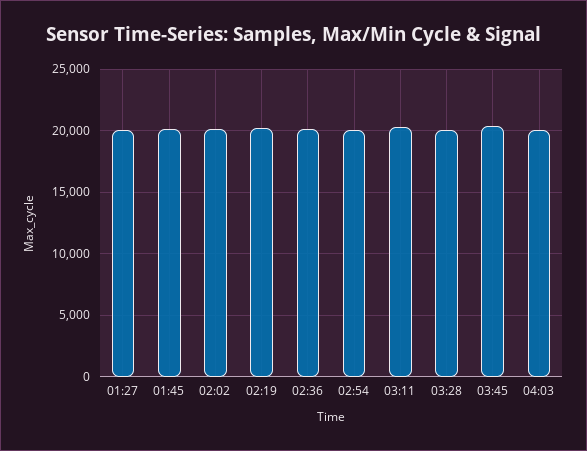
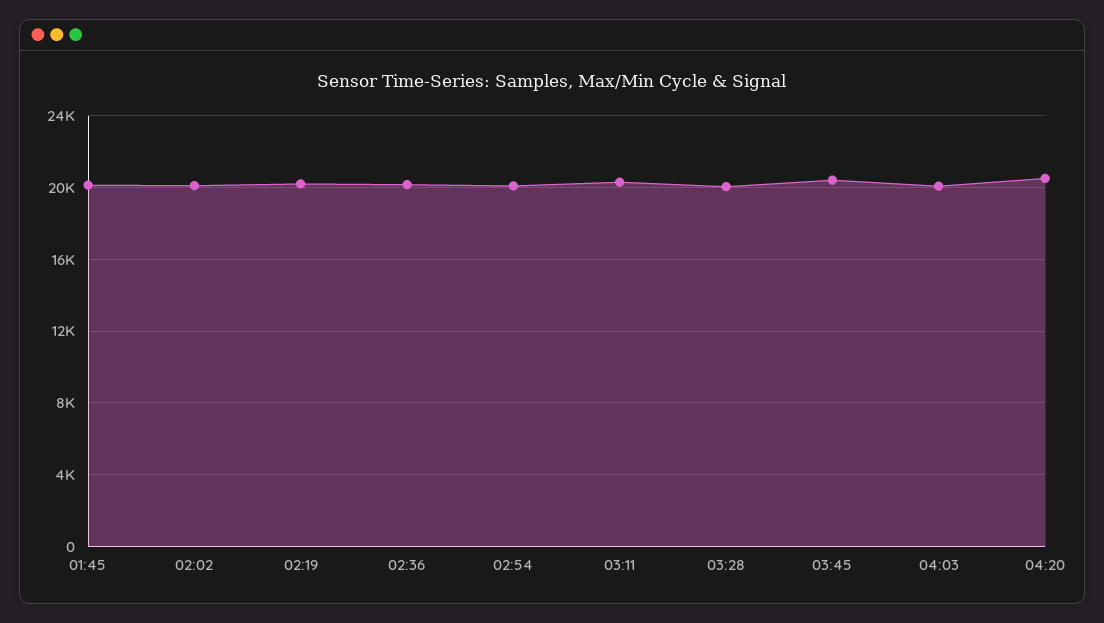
01:27: 20000 -> none
04:20: none -> 20500

